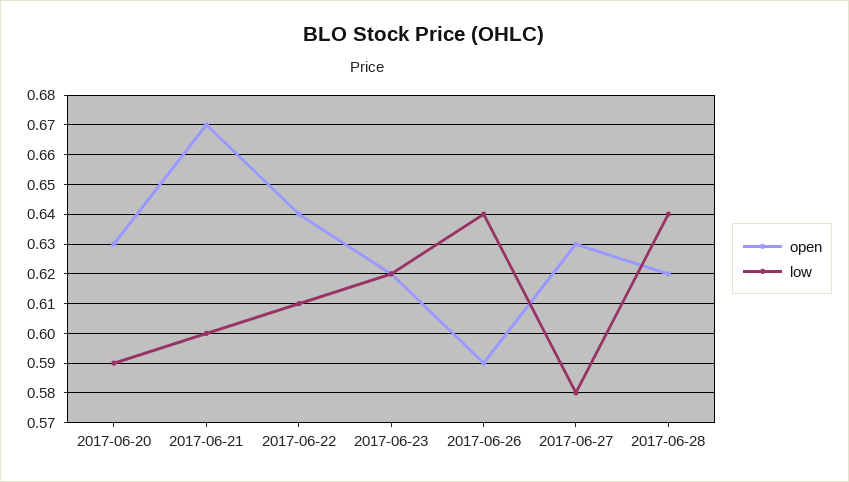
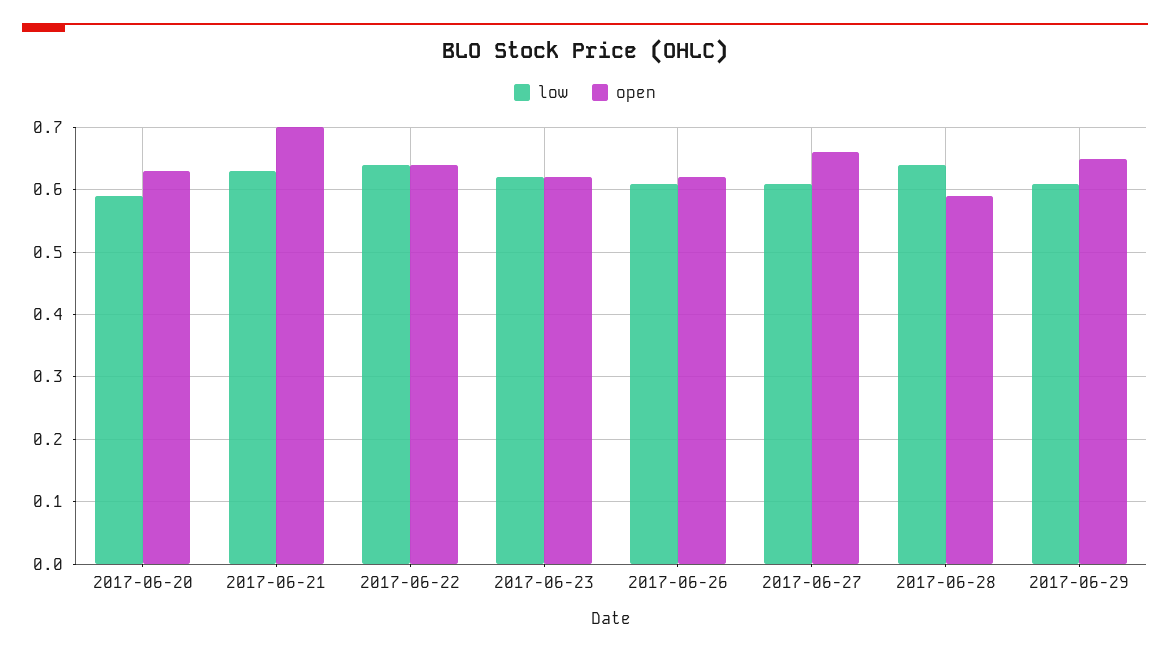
open, 2017-06-21: 0.67 -> 0.7
low, 2017-06-21: 0.6 -> 0.63
low, 2017-06-22: 0.61 -> 0.64
open, 2017-06-26: 0.59 -> 0.62
low, 2017-06-26: 0.64 -> 0.61
open, 2017-06-27: 0.63 -> 0.66
low, 2017-06-27: 0.58 -> 0.61
open, 2017-06-28: 0.62 -> 0.59
low, 2017-06-29: none -> 0.61
open, 2017-06-29: none -> 0.65

